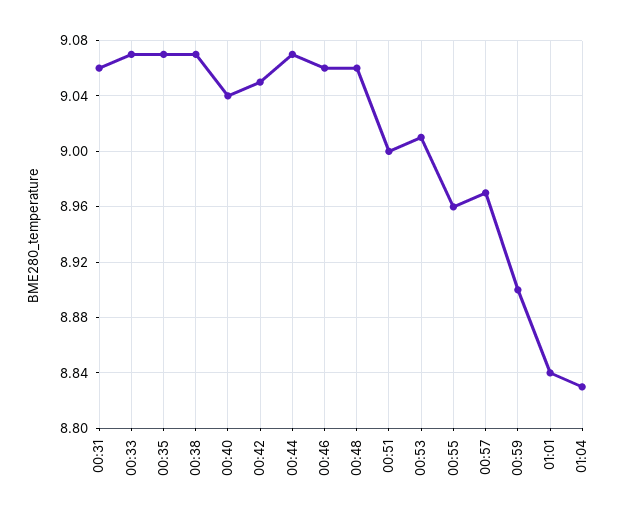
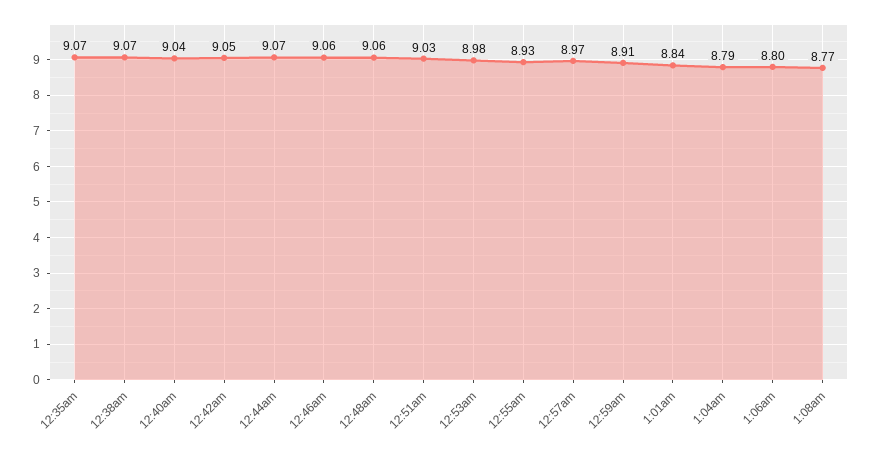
00:31: 9.06 -> none
00:33: 9.07 -> none
00:51: 9 -> 9.03
00:53: 9.01 -> 8.98
00:55: 8.96 -> 8.93
00:59: 8.9 -> 8.91
01:04: 8.83 -> 8.79
1:06am: none -> 8.8
1:08am: none -> 8.77

